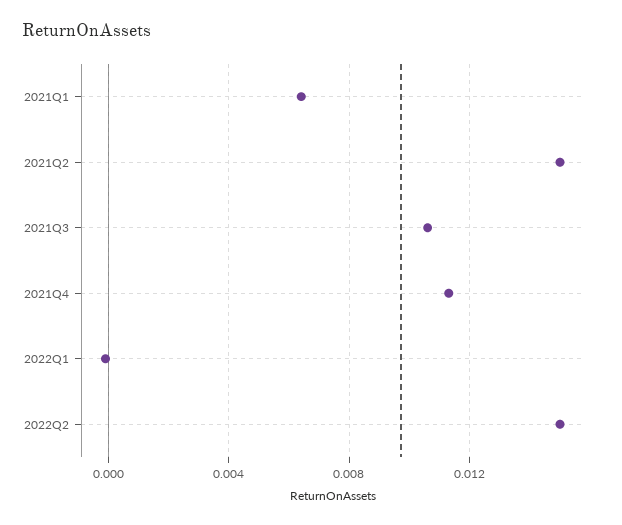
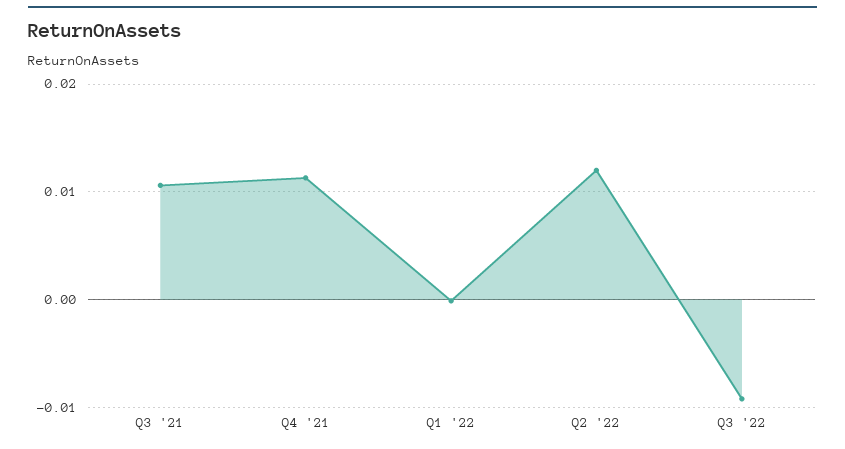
2021Q1: 0.0065 -> none
2021Q2: 0.015 -> none
2022Q2: 0.015 -> 0.012
Q3 '22: none -> -0.009

